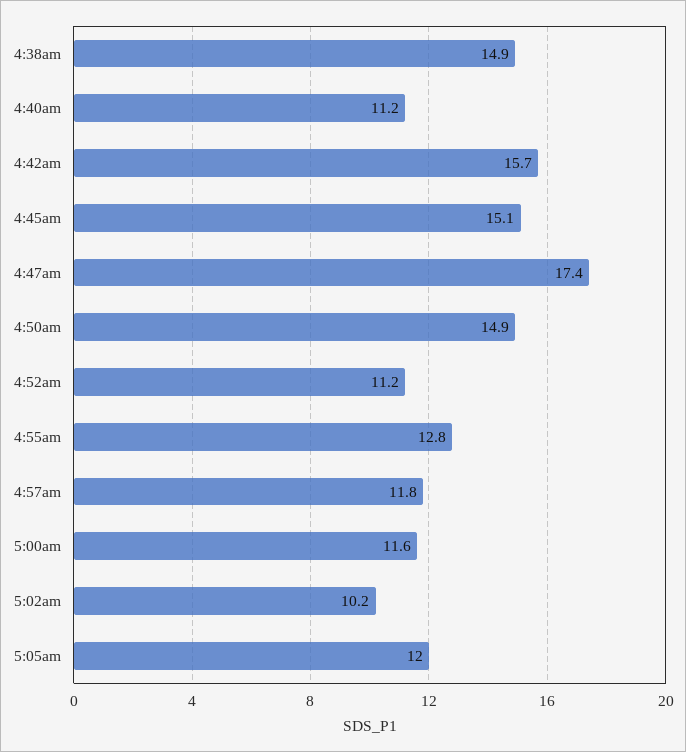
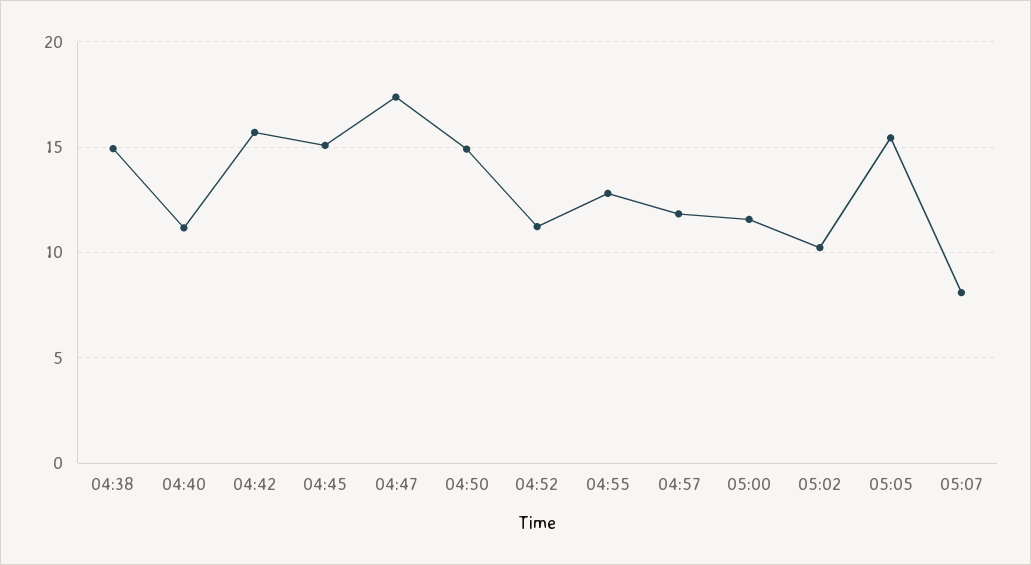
5:05am: 12 -> 15.5
05:07: none -> 8

